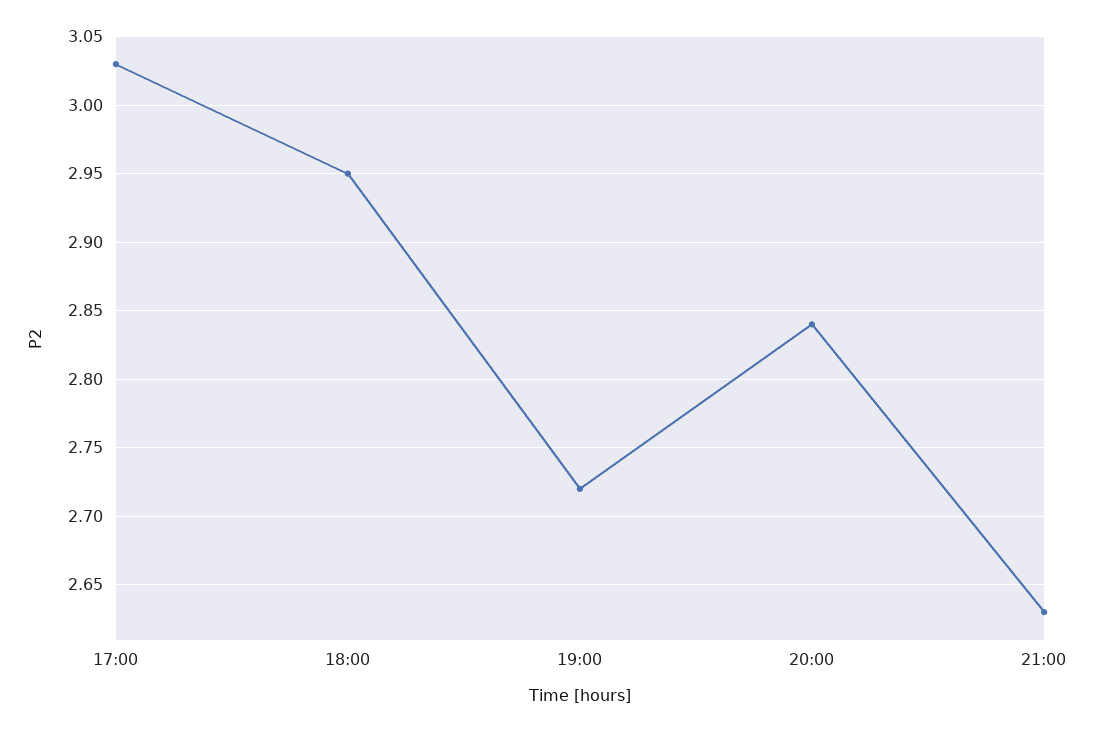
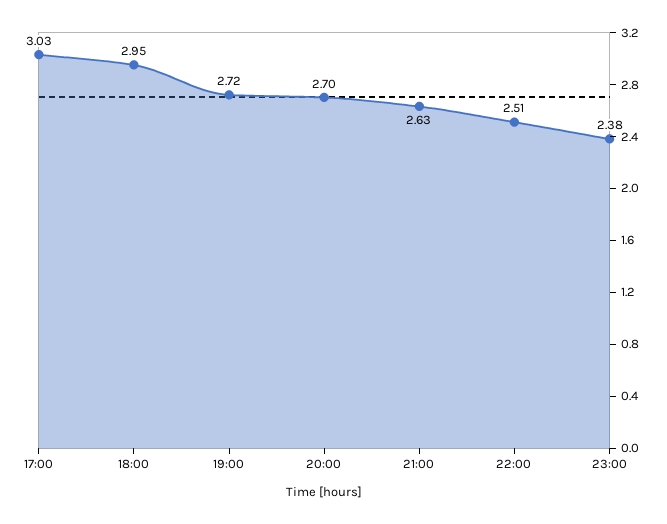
20:00: 2.84 -> 2.7
22:00: none -> 2.51
23:00: none -> 2.38

